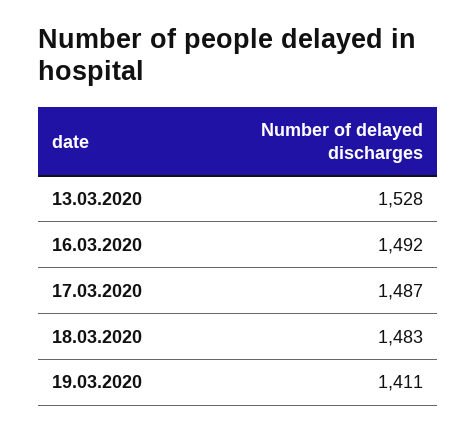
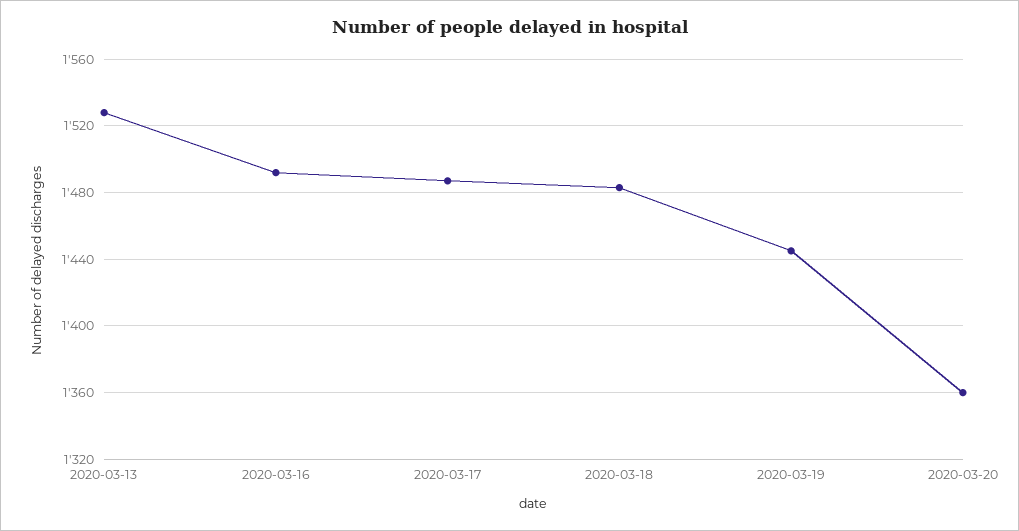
19.03.2020: 1411 -> 1445
2020-03-20: none -> 1360

